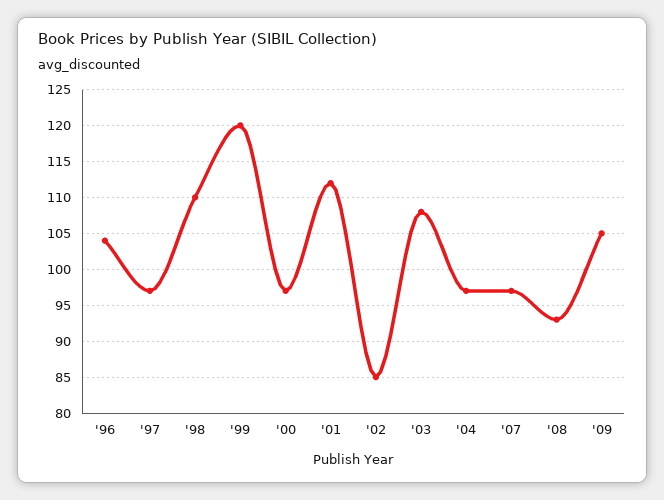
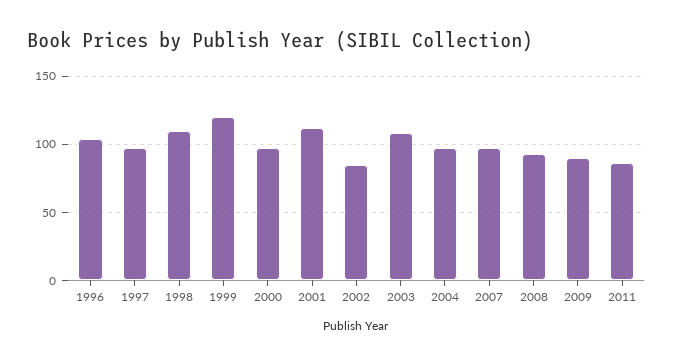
'09: 105 -> 90
2011: none -> 85

